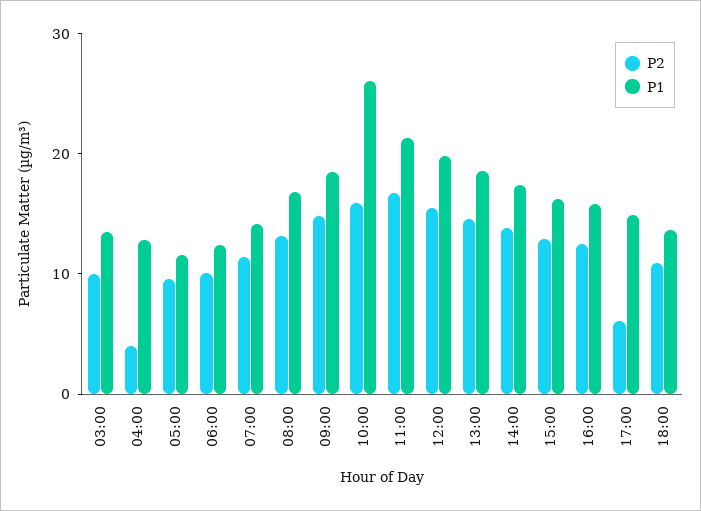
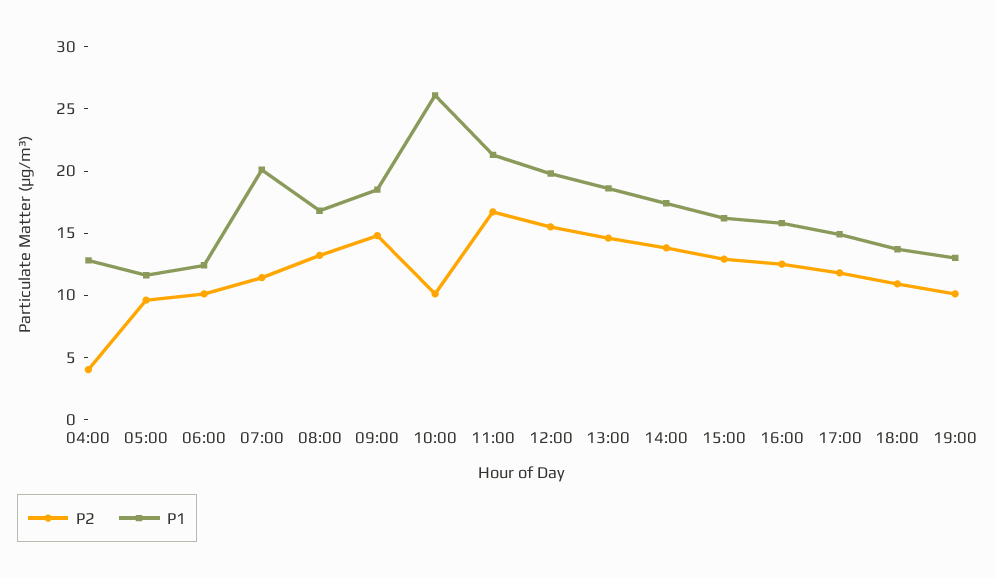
P2, 03:00: 10 -> none
P1, 03:00: 14 -> none
P1, 07:00: 14 -> 20
P2, 10:00: 16 -> 10
P2, 17:00: 6 -> 12
P2, 19:00: none -> 10
P1, 19:00: none -> 13

